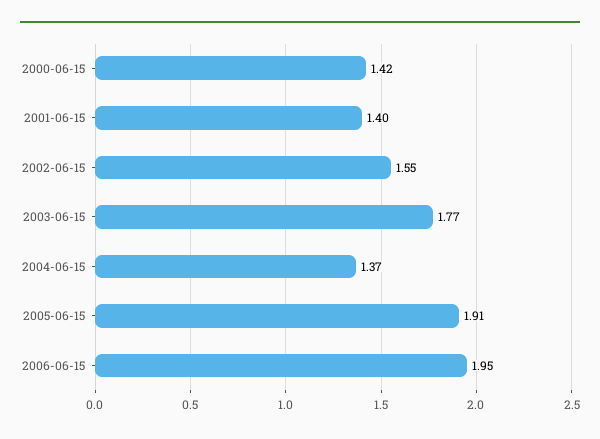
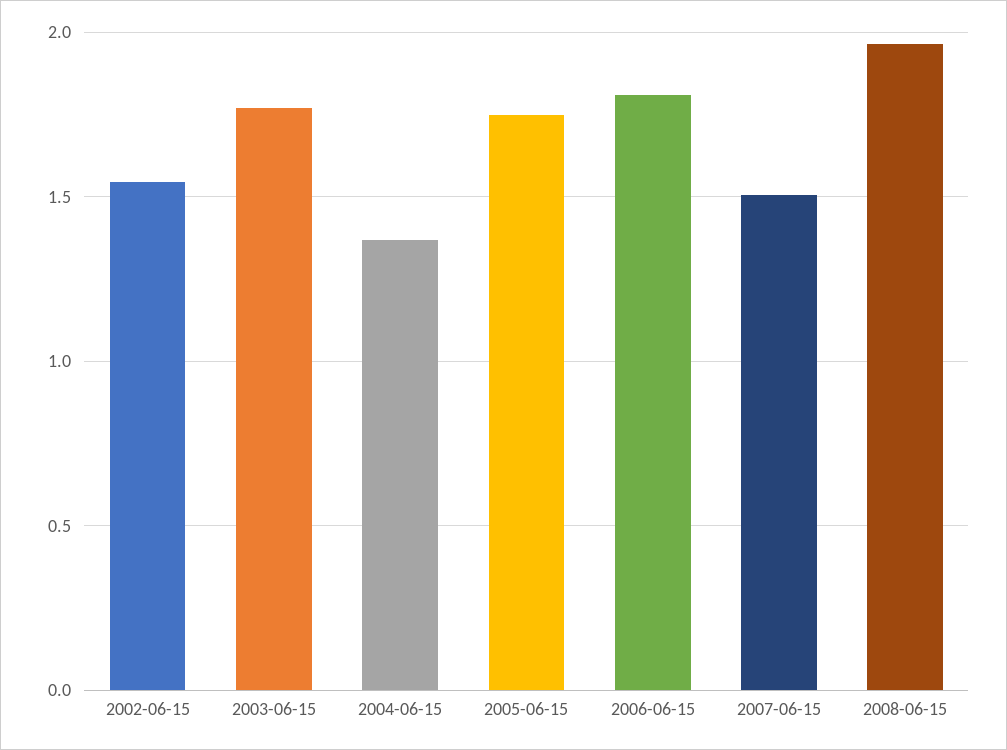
2000-06-15: 1.42 -> none
2001-06-15: 1.4 -> none
2005-06-15: 1.91 -> 1.75
2006-06-15: 1.95 -> 1.8
2007-06-15: none -> 1.5
2008-06-15: none -> 1.95

